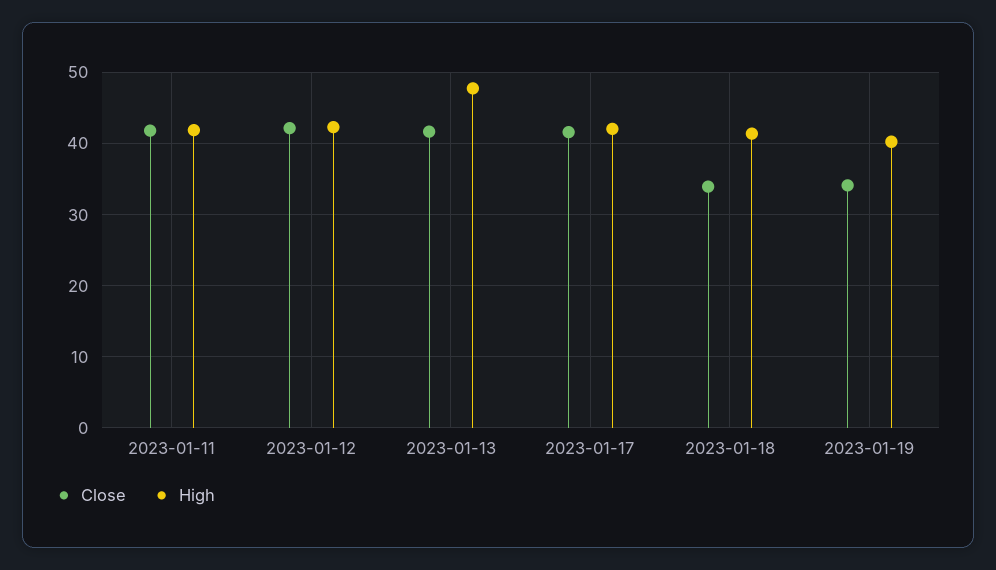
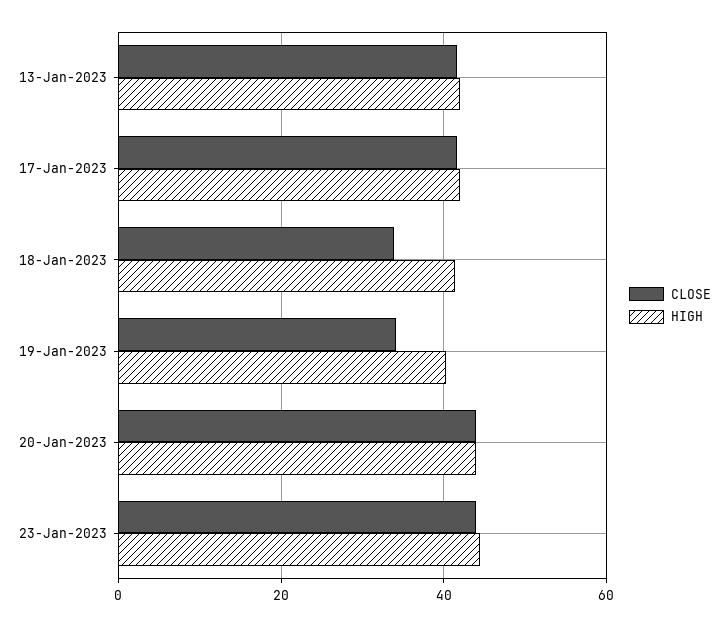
Close, 2023-01-11: 42 -> none
High, 2023-01-11: 42 -> none
Close, 2023-01-12: 42 -> none
High, 2023-01-12: 42 -> none
High, 2023-01-13: 48 -> 42
Close, 20-Jan-2023: none -> 44
High, 20-Jan-2023: none -> 44
Close, 23-Jan-2023: none -> 44
High, 23-Jan-2023: none -> 44

